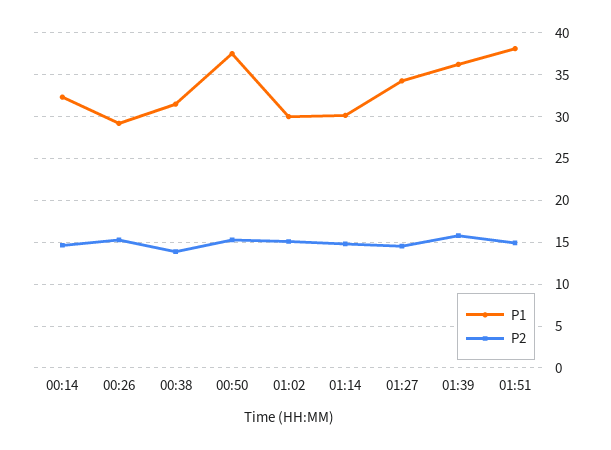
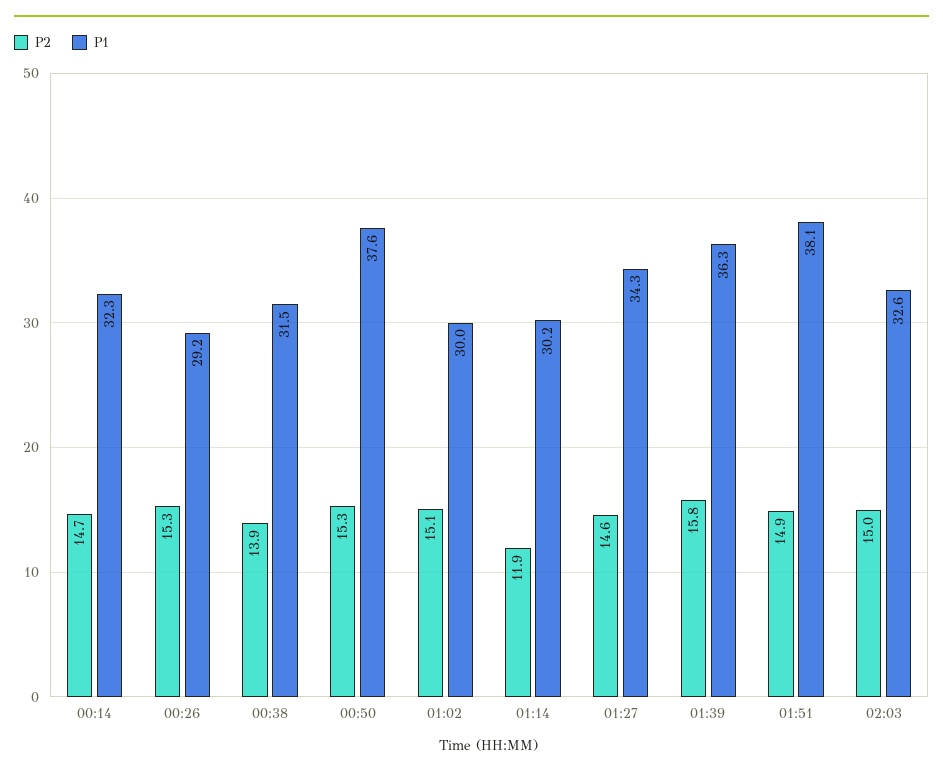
P2, 01:14: 15 -> 11.9
P2, 02:03: none -> 15
P1, 02:03: none -> 32.6

